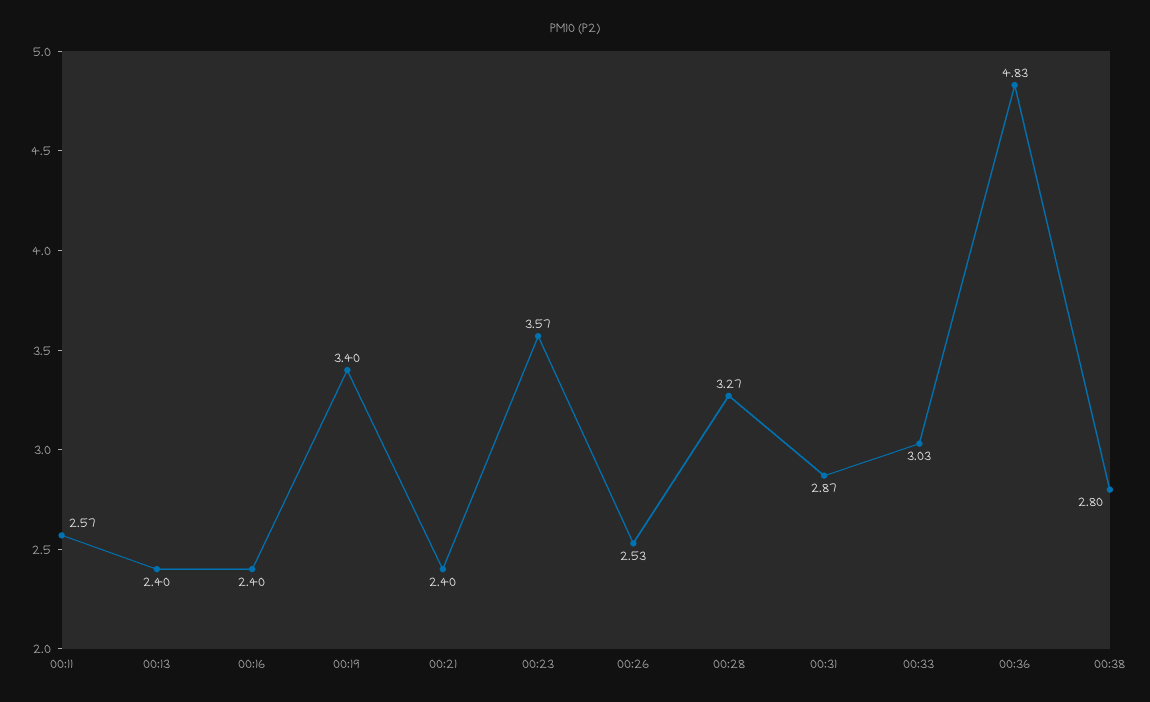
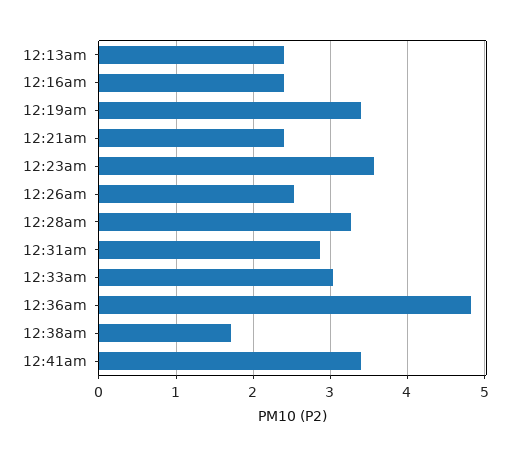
00:11: 2.57 -> none
00:38: 2.8 -> 1.7
12:41am: none -> 3.4

